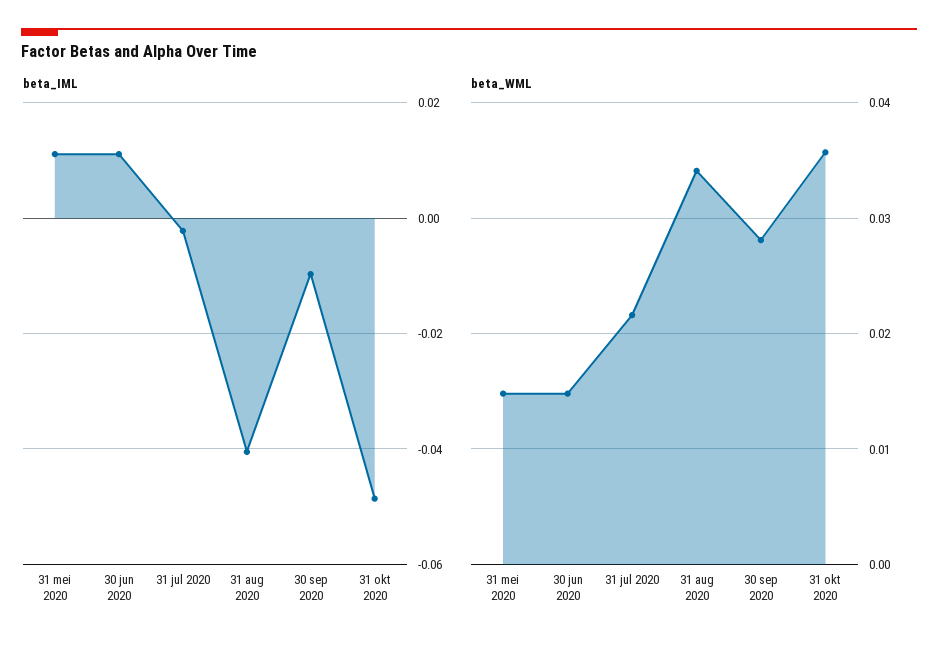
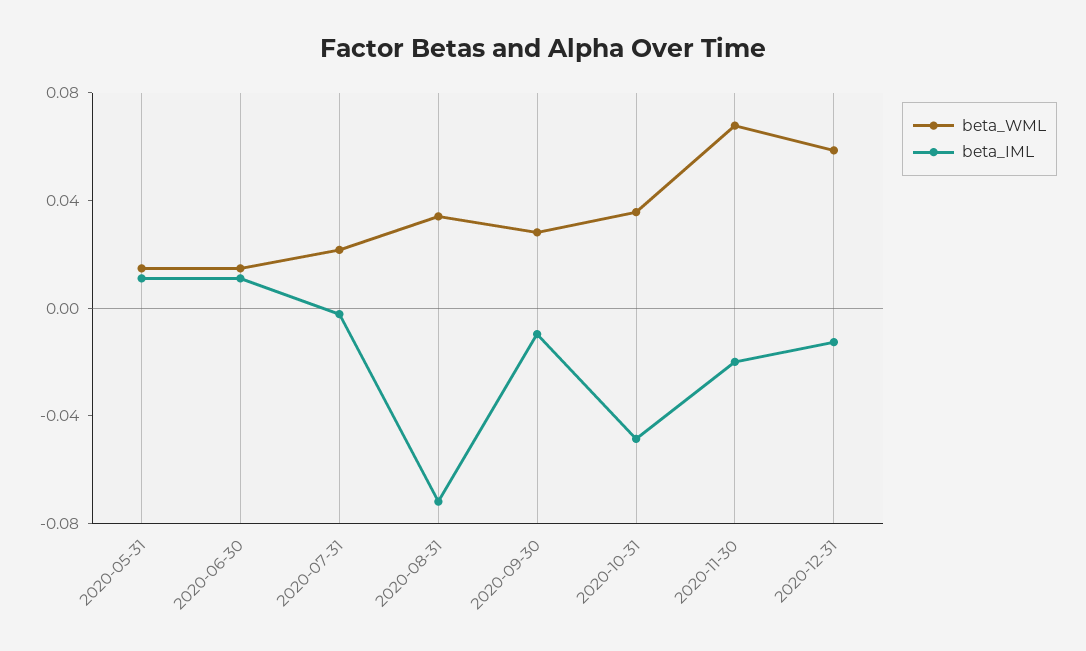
beta_IML, 31 aug 2020: -0.04 -> -0.07
beta_WML, 2020-11-30: none -> 0.07
beta_IML, 2020-11-30: none -> -0.02
beta_WML, 2020-12-31: none -> 0.06
beta_IML, 2020-12-31: none -> -0.01

